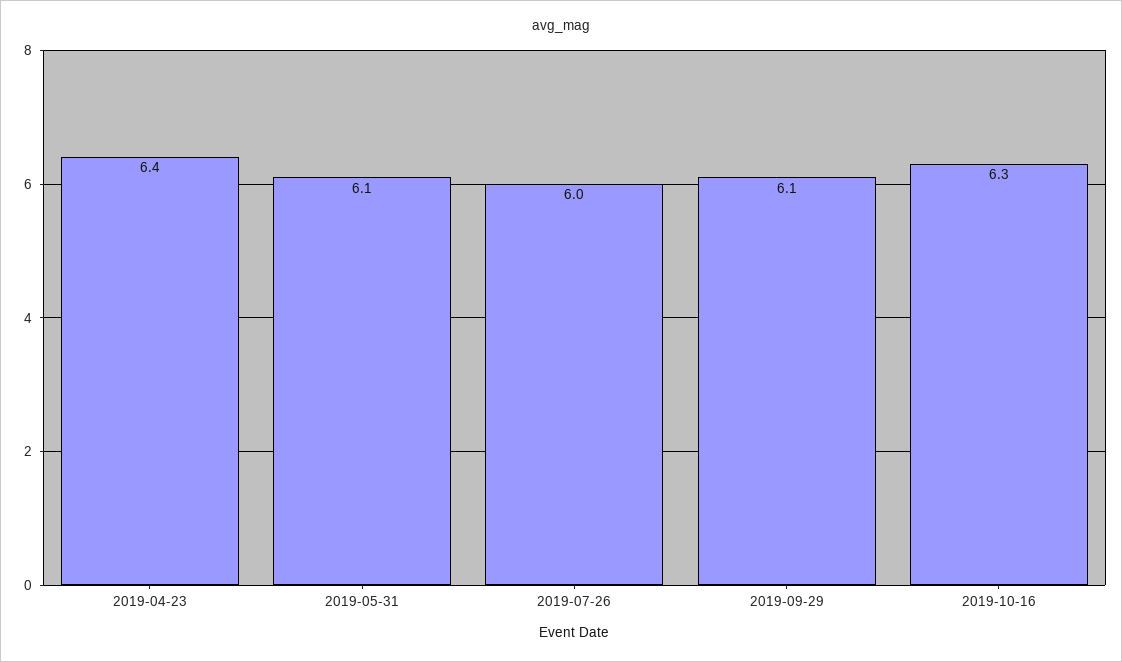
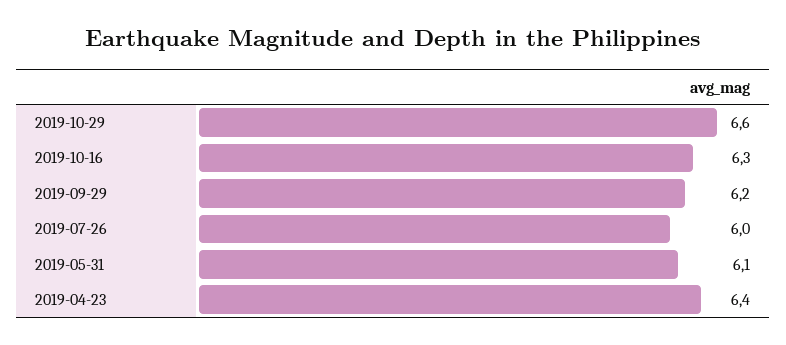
2019-09-29: 6.1 -> 6.2
2019-10-29: none -> 6.6

